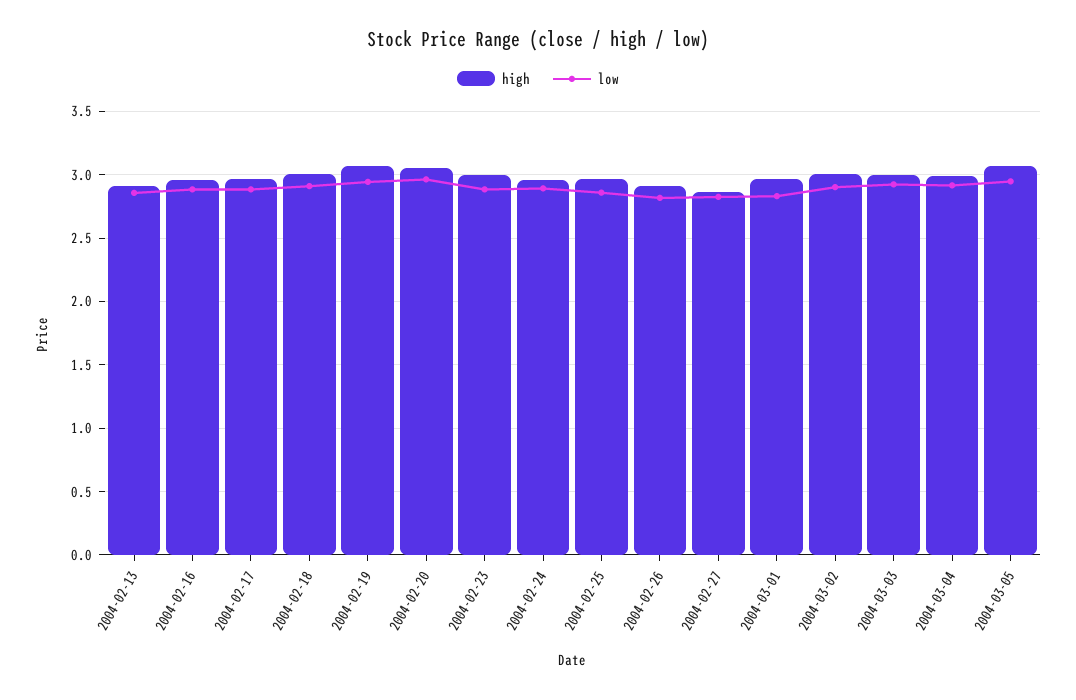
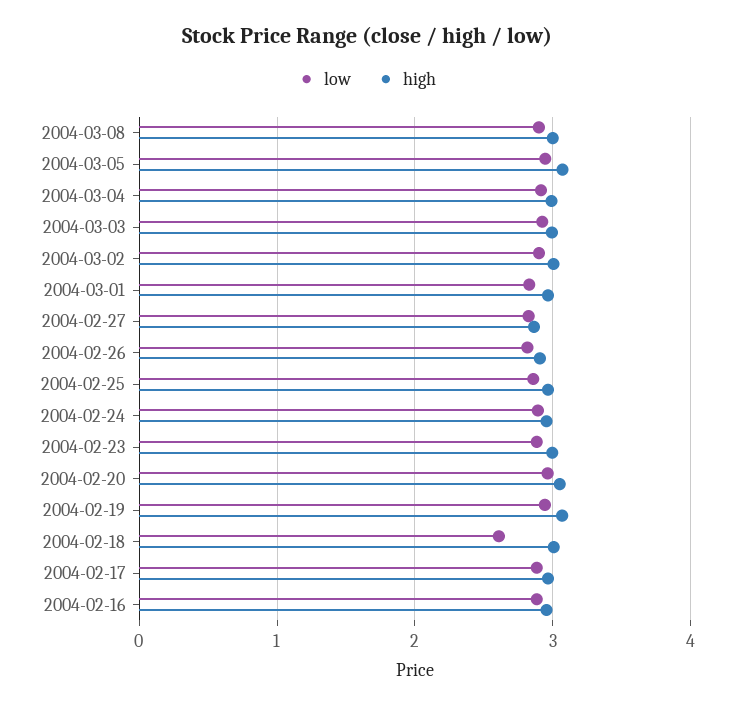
high, 2004-02-13: 2.9 -> none
low, 2004-02-13: 2.85 -> none
low, 2004-02-18: 2.9 -> 2.6
low, 2004-03-08: none -> 2.9
high, 2004-03-08: none -> 3

